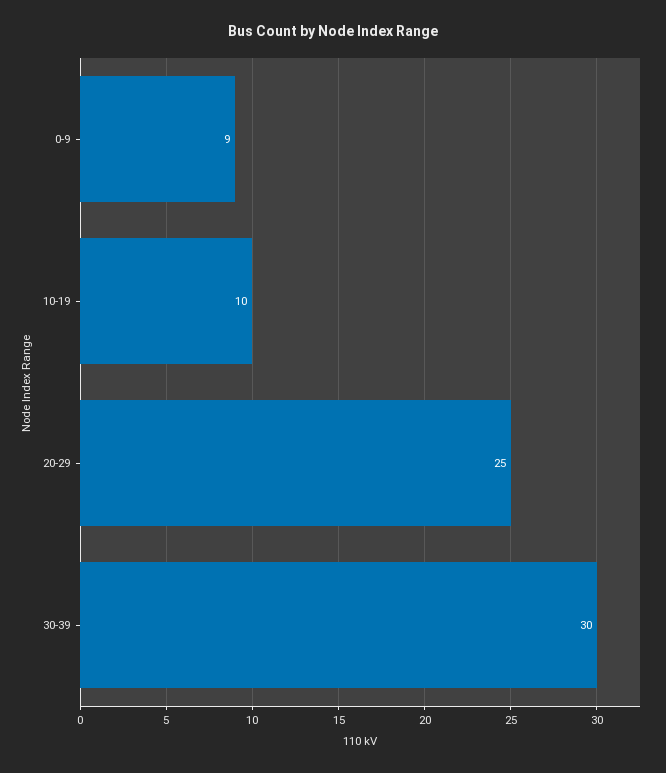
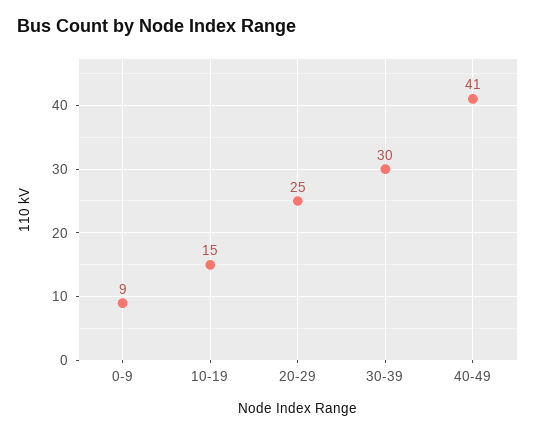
10-19: 10 -> 15
40-49: none -> 41

